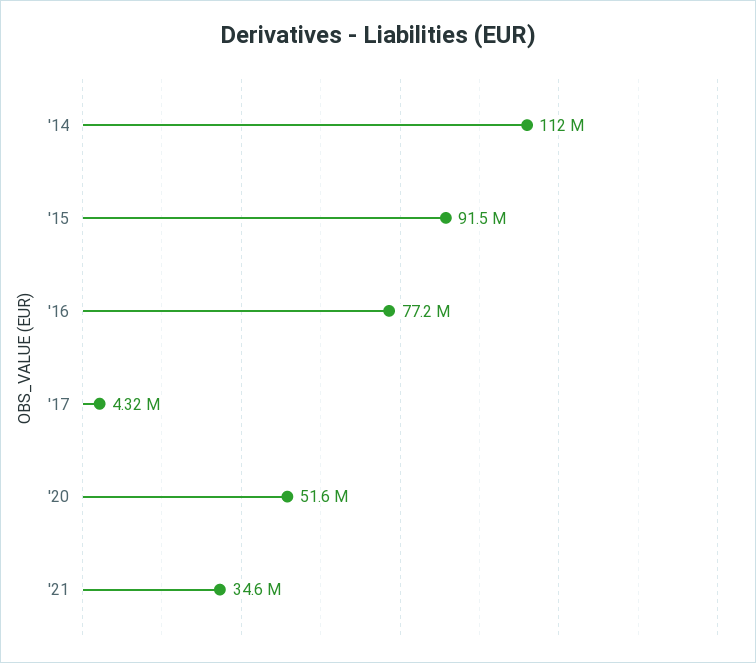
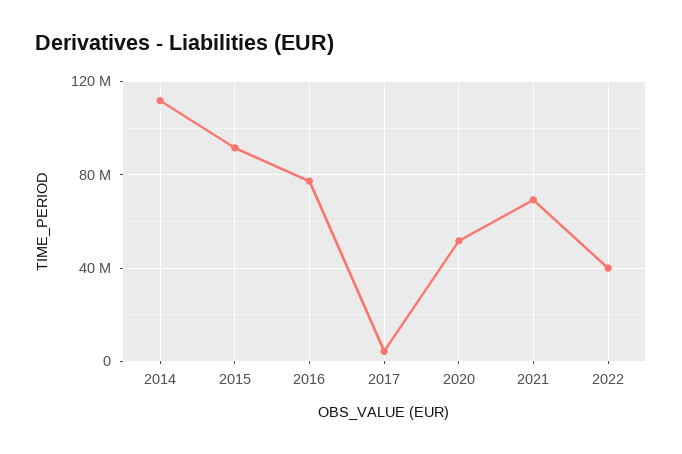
'21: 34600000 -> 70000000
2022: none -> 40000000

